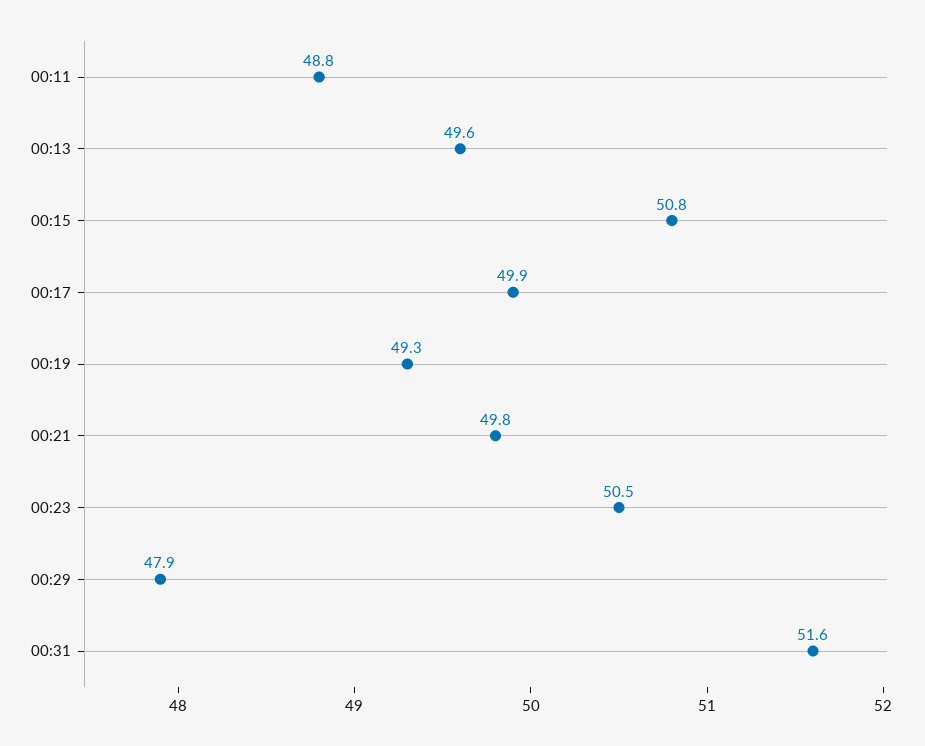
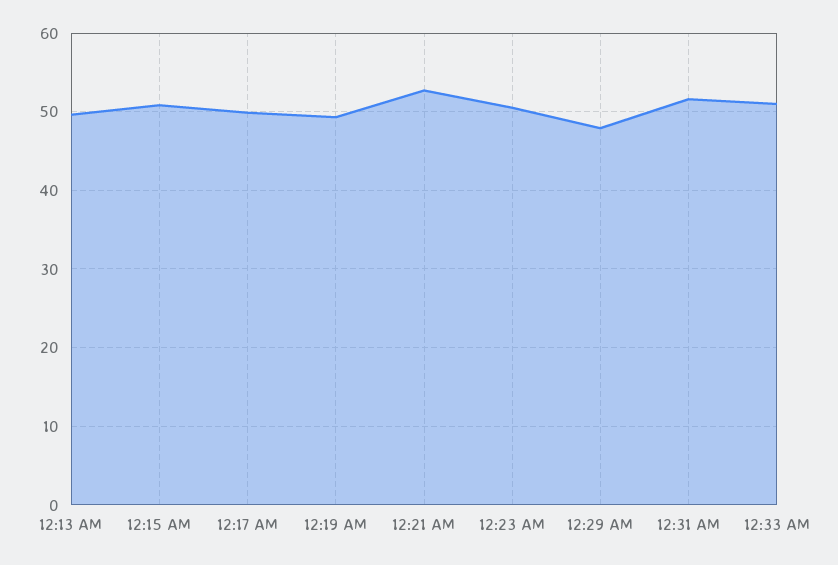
00:11: 48.8 -> none
00:21: 49.8 -> 53
12:33 AM: none -> 51

